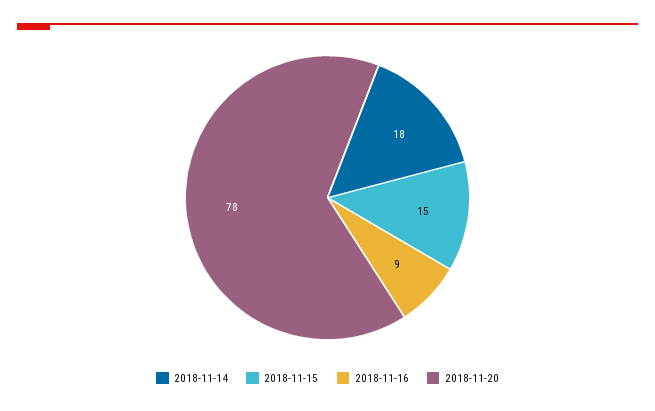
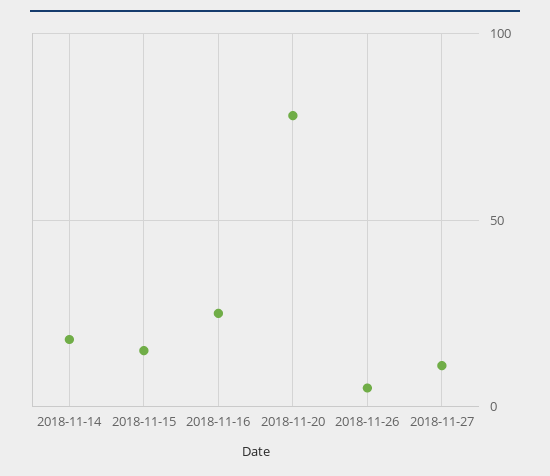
2018-11-16: 9 -> 25
2018-11-26: none -> 5
2018-11-27: none -> 10

